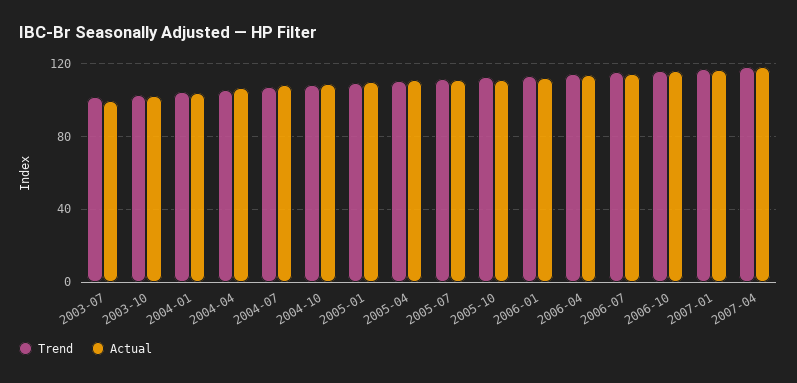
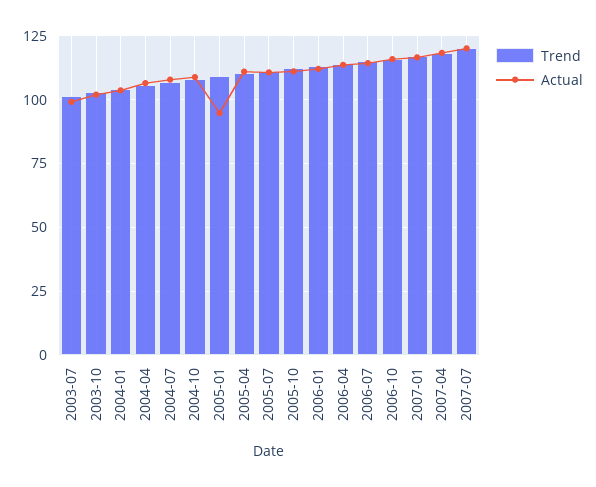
Actual, 2005-01: 110 -> 95
Trend, 2007-07: none -> 120
Actual, 2007-07: none -> 120

